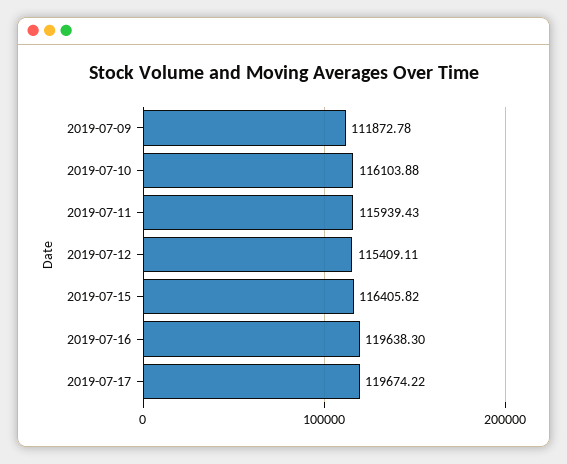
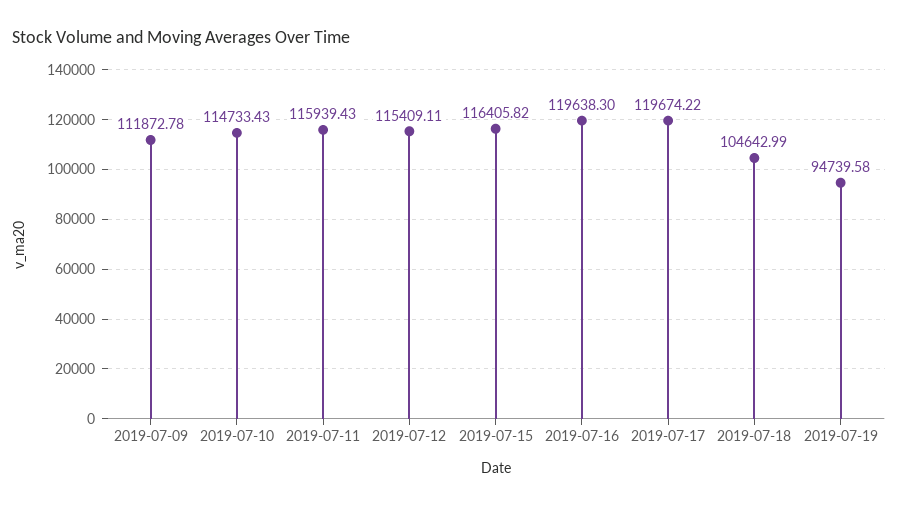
2019-07-10: 116103.88 -> 114733.43
2019-07-18: none -> 104642.99
2019-07-19: none -> 94739.58

